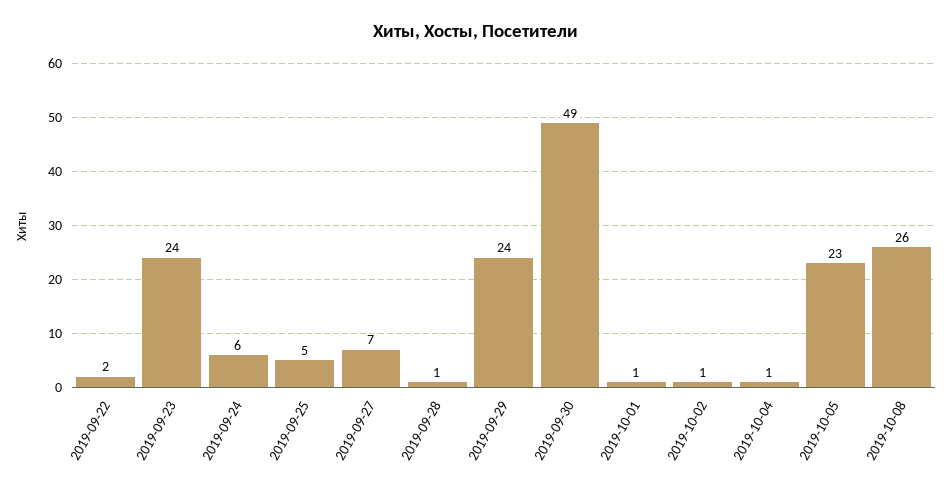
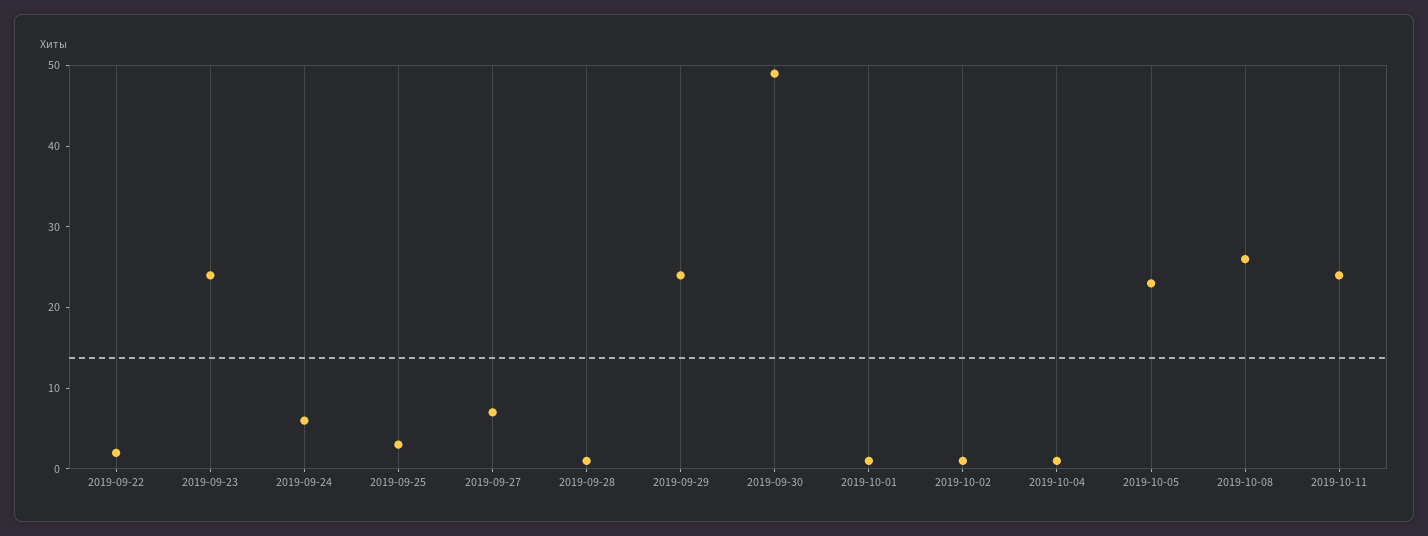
2019-09-25: 5 -> 3
2019-10-11: none -> 24

